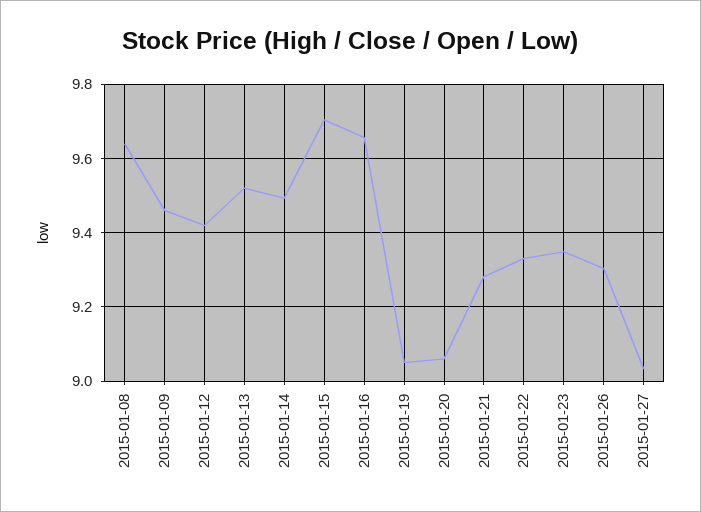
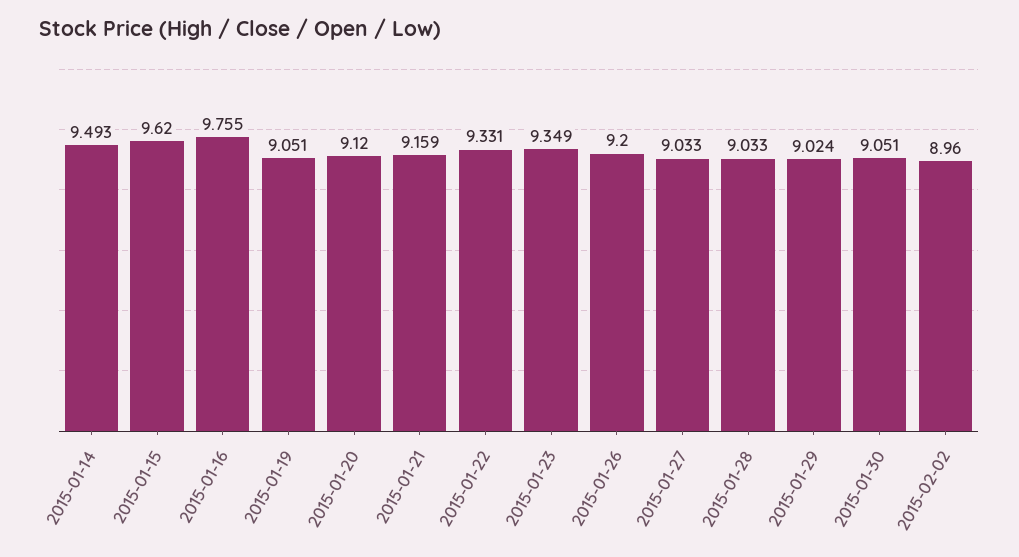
2015-01-08: 9.64 -> none
2015-01-09: 9.46 -> none
2015-01-12: 9.42 -> none
2015-01-13: 9.52 -> none
2015-01-15: 9.7 -> 9.62
2015-01-16: 9.66 -> 9.755
2015-01-20: 9.06 -> 9.12
2015-01-21: 9.28 -> 9.159
2015-01-26: 9.3 -> 9.2
2015-01-28: none -> 9.033
2015-01-29: none -> 9.024
2015-01-30: none -> 9.051
2015-02-02: none -> 8.96

